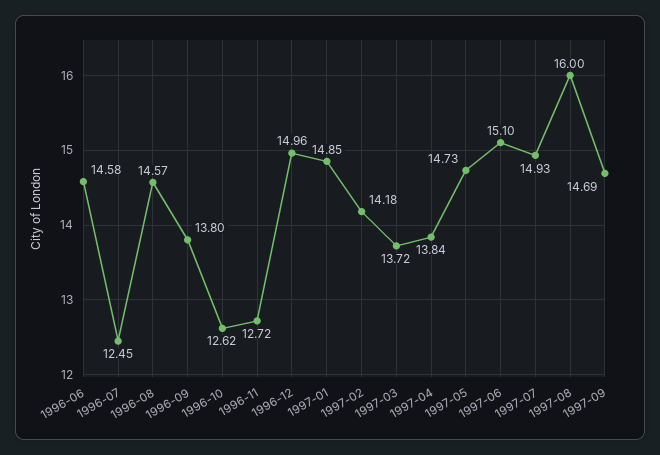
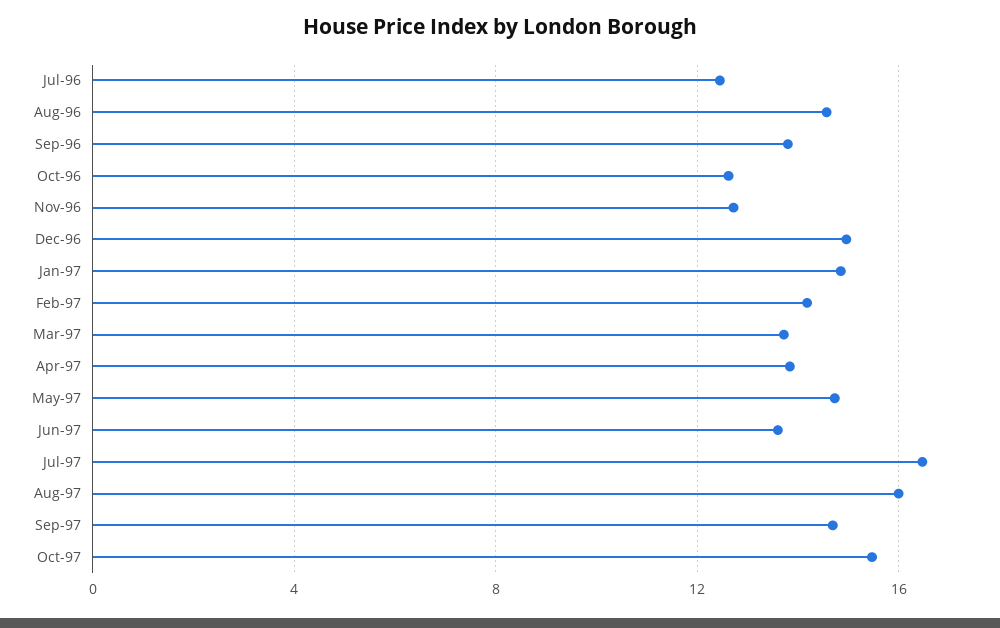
1996-06: 14.58 -> none
1997-06: 15.1 -> 13.5
1997-07: 14.93 -> 16.5
Oct-97: none -> 15.5

